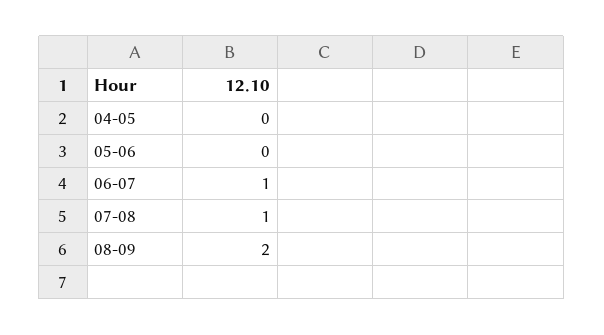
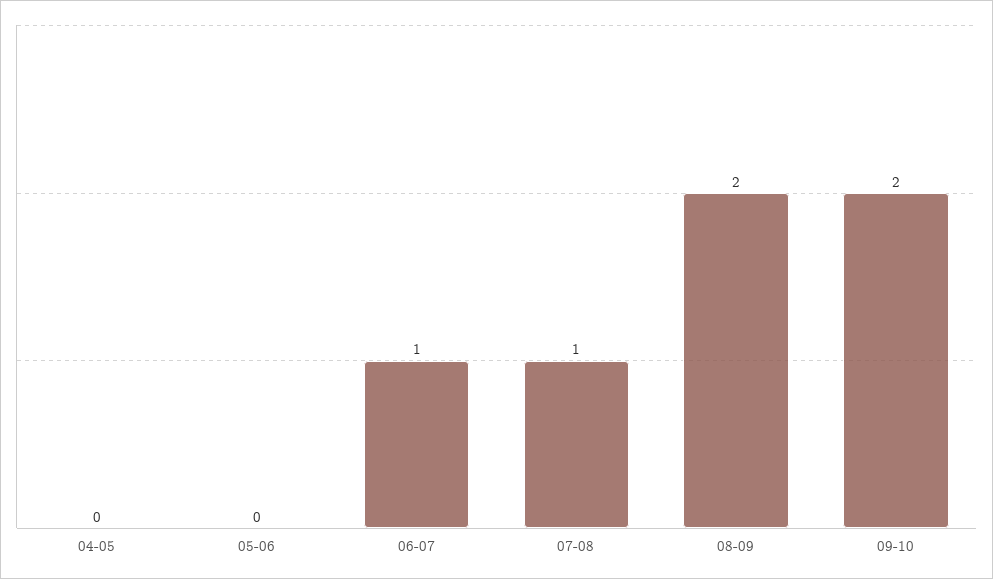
09-10: none -> 2

